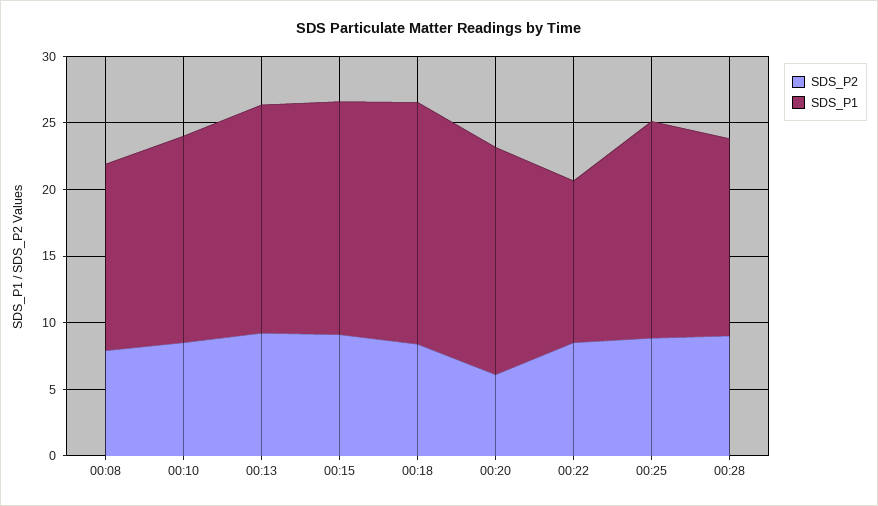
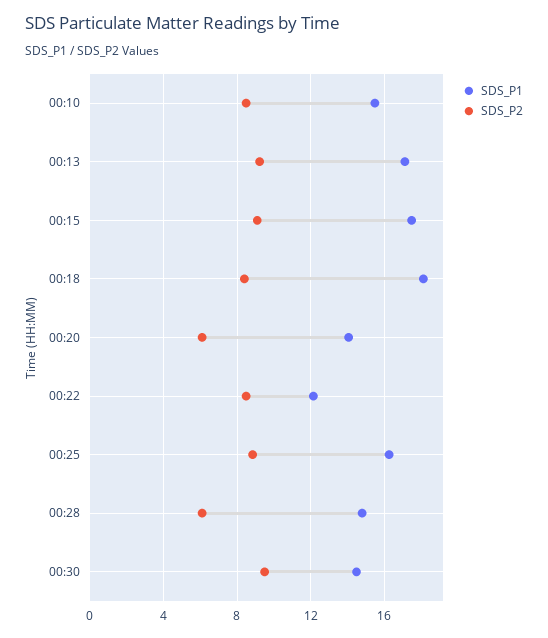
SDS_P2, 00:08: 8 -> none
SDS_P1, 00:08: 14 -> none
SDS_P1, 00:20: 17 -> 14
SDS_P2, 00:28: 9 -> 6
SDS_P1, 00:30: none -> 14.5
SDS_P2, 00:30: none -> 9.5

